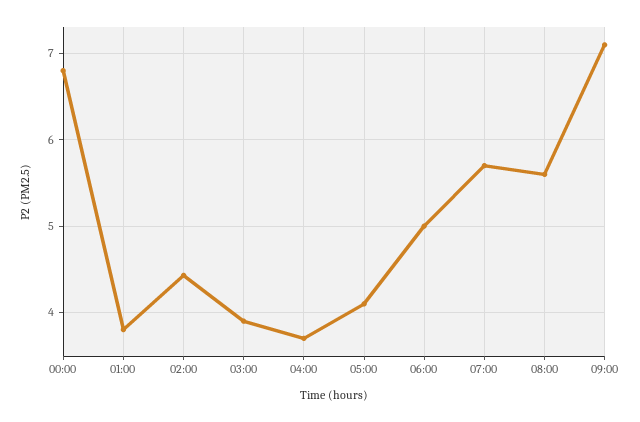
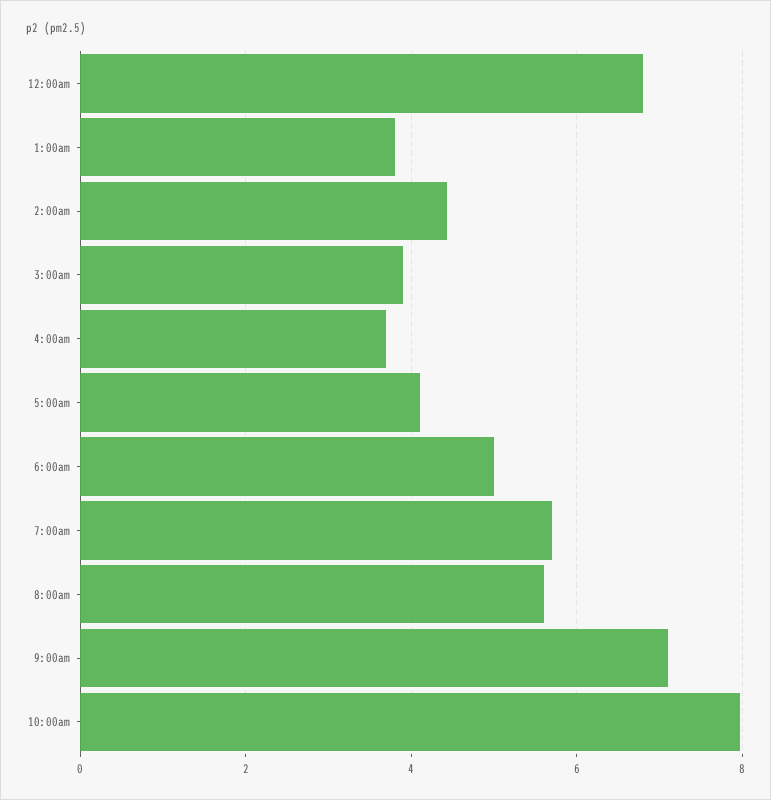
10:00am: none -> 8

